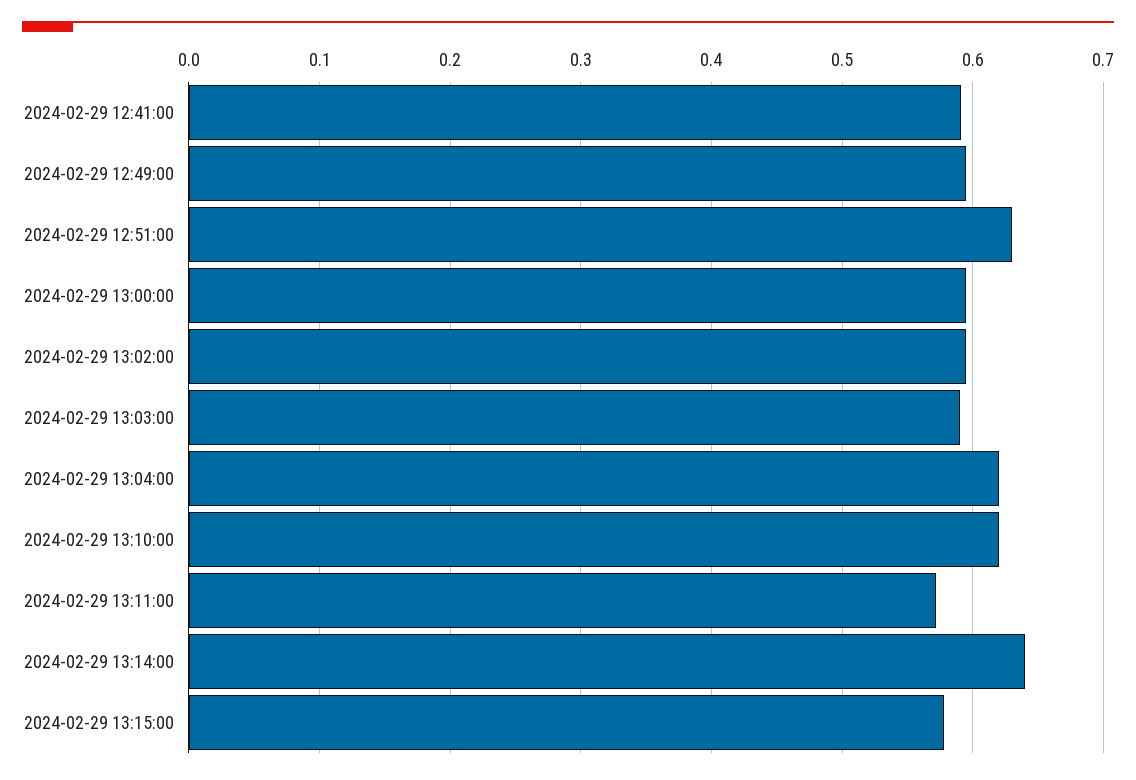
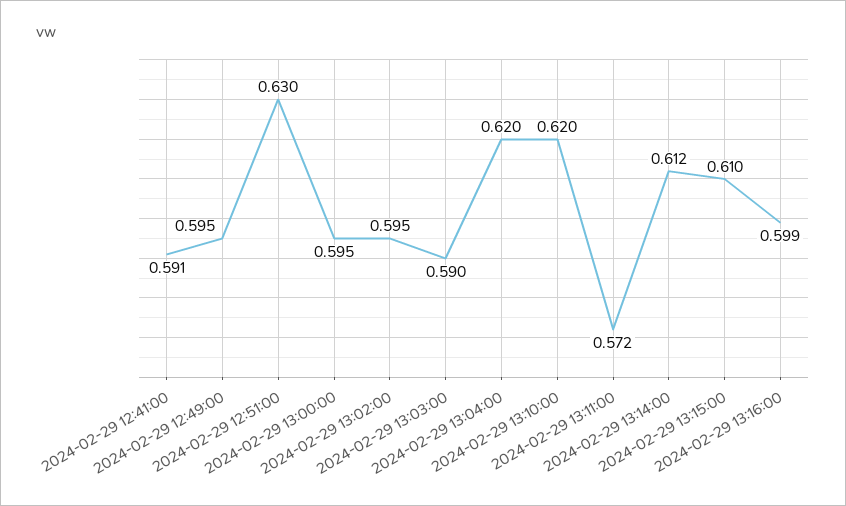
2024-02-29 13:14:00: 0.64 -> 0.612
2024-02-29 13:15:00: 0.58 -> 0.61
2024-02-29 13:16:00: none -> 0.599

